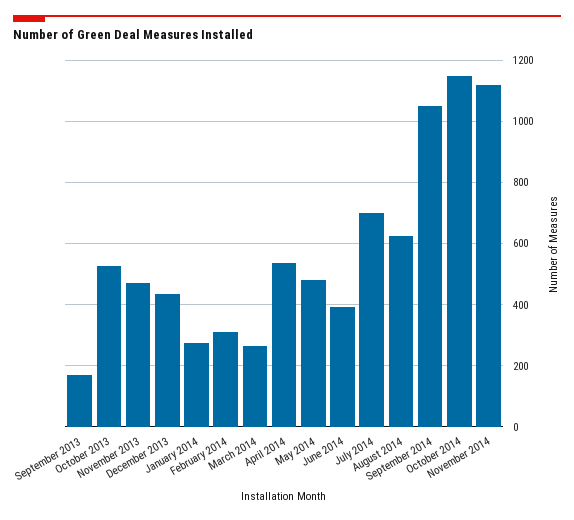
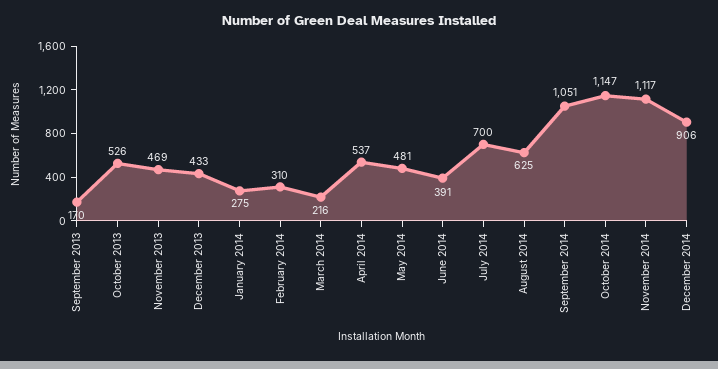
March 2014: 260 -> 216
December 2014: none -> 906

